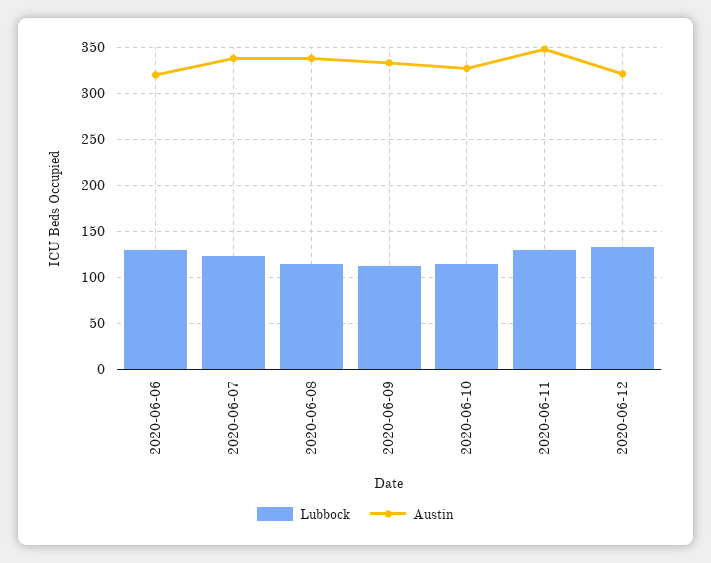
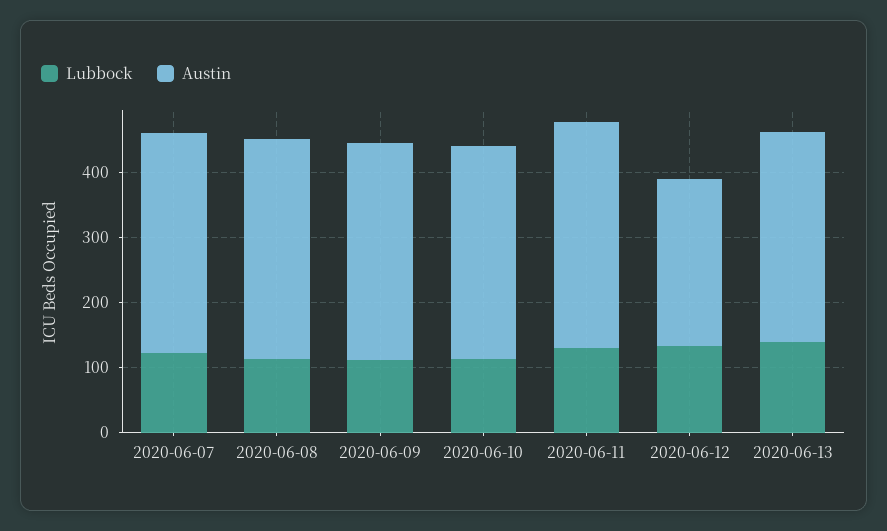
Lubbock, 2020-06-06: 130 -> none
Austin, 2020-06-06: 320 -> none
Austin, 2020-06-12: 320 -> 260
Lubbock, 2020-06-13: none -> 140
Austin, 2020-06-13: none -> 320

